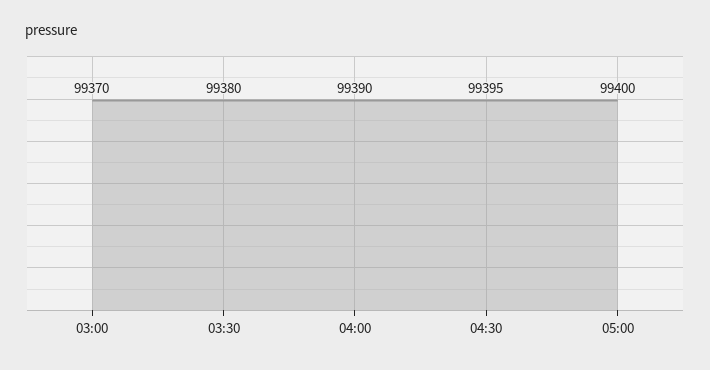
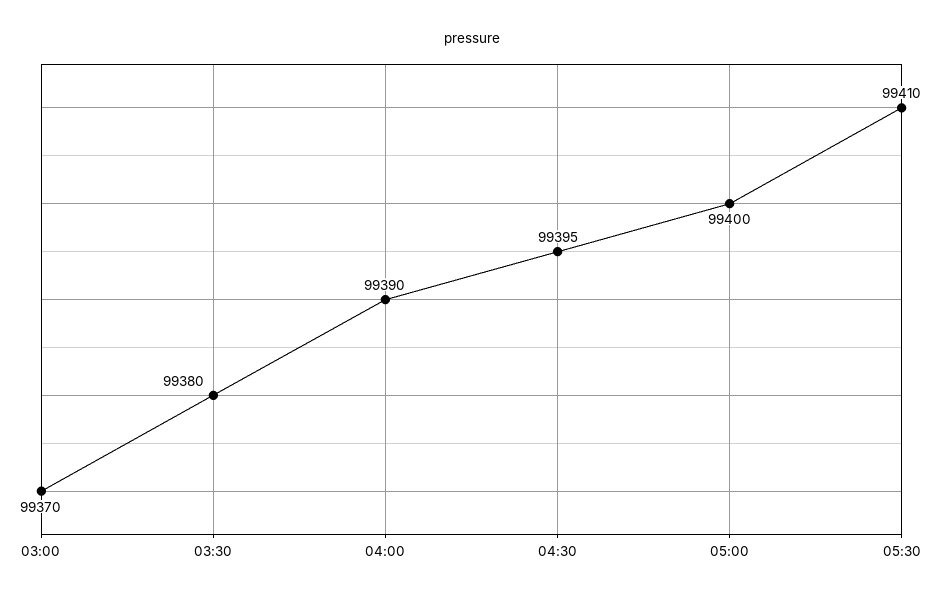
05:30: none -> 99410

